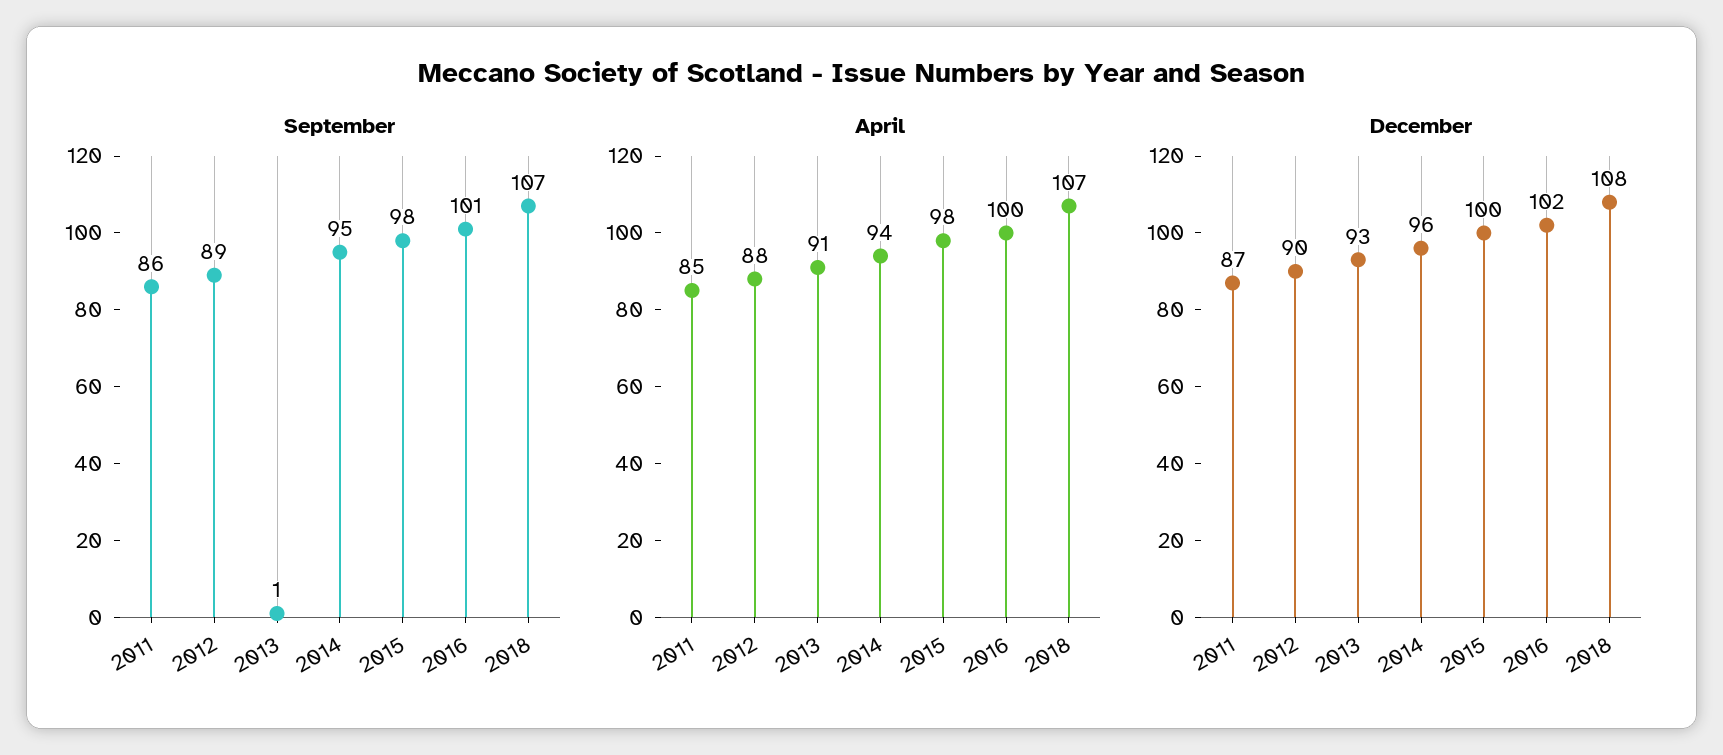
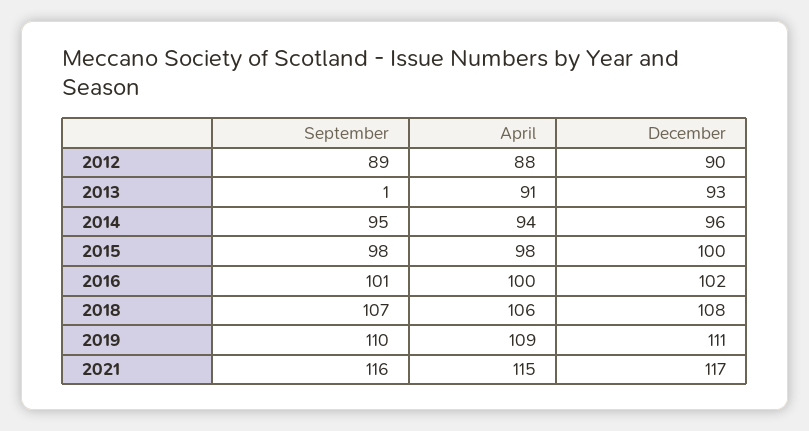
September, 2011: 86 -> none
April, 2011: 85 -> none
April, 2018: 107 -> 106
December, 2011: 87 -> none
September, 2019: none -> 110
April, 2019: none -> 109
December, 2019: none -> 111
September, 2021: none -> 116
April, 2021: none -> 115
December, 2021: none -> 117

